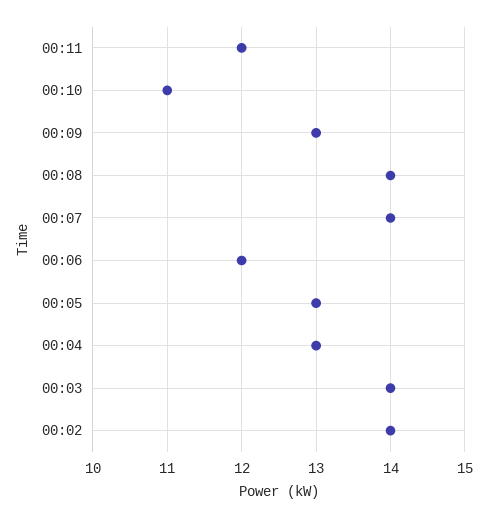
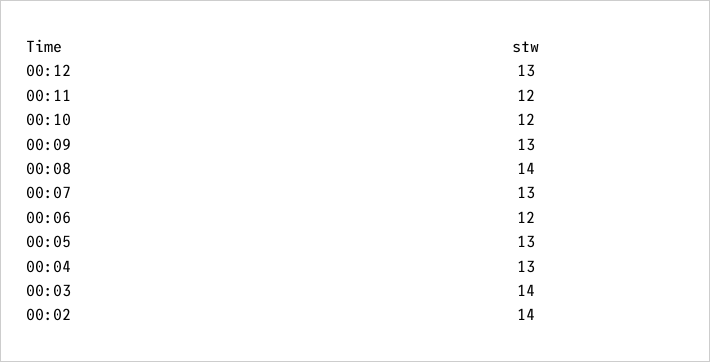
00:10: 11 -> 12
00:07: 14 -> 13
00:12: none -> 13

